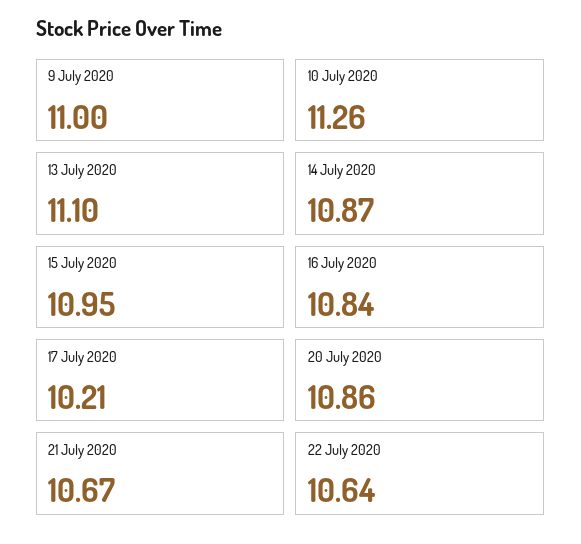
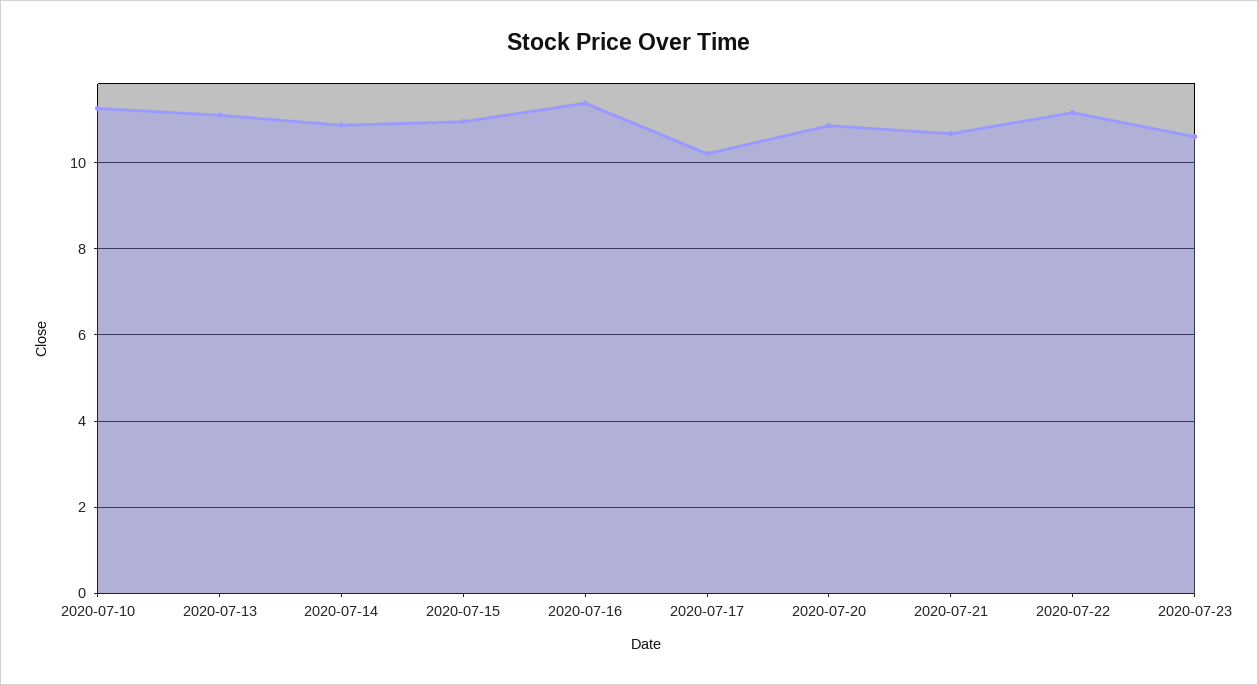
9 July 2020: 11 -> none
16 July 2020: 10.84 -> 11.4
22 July 2020: 10.64 -> 11.2
2020-07-23: none -> 10.6

